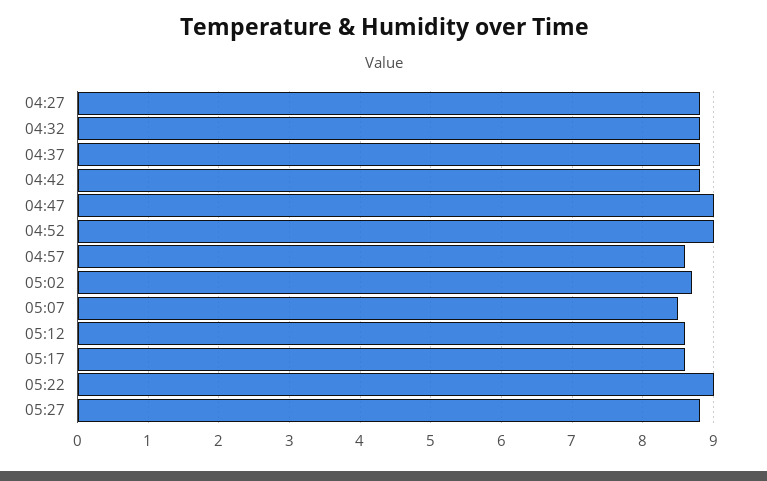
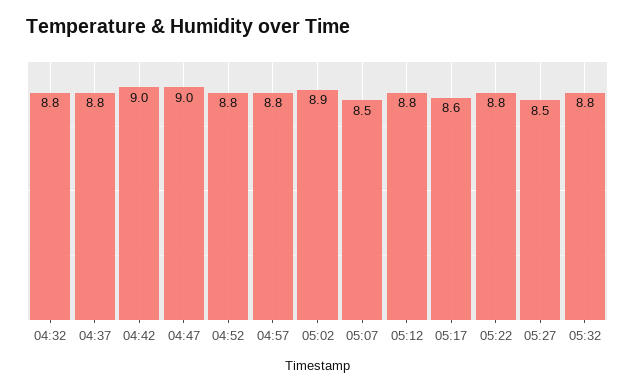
04:27: 8.8 -> none
04:42: 8.8 -> 9
04:52: 9 -> 8.8
04:57: 8.6 -> 8.8
05:02: 8.7 -> 8.9
05:12: 8.6 -> 8.8
05:22: 9 -> 8.8
05:27: 8.8 -> 8.5
05:32: none -> 8.8

